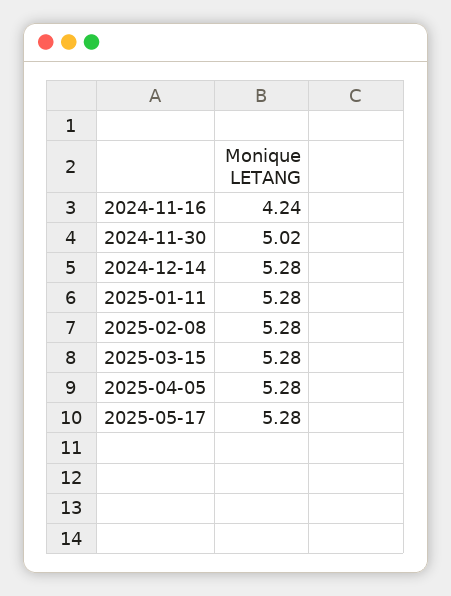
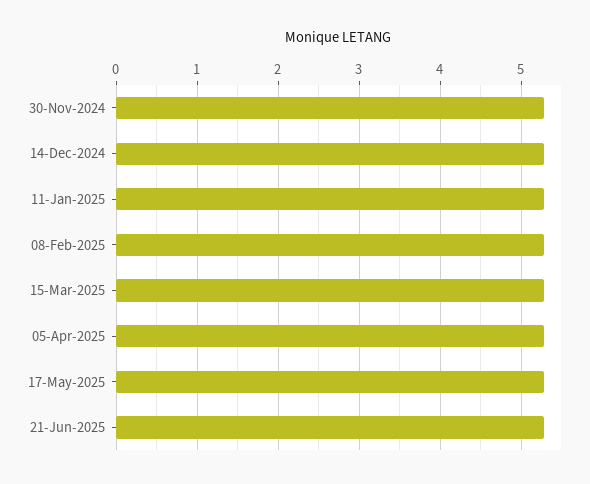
2024-11-16: 4.24 -> none
2024-11-30: 5.02 -> 5.3
21-Jun-2025: none -> 5.3

